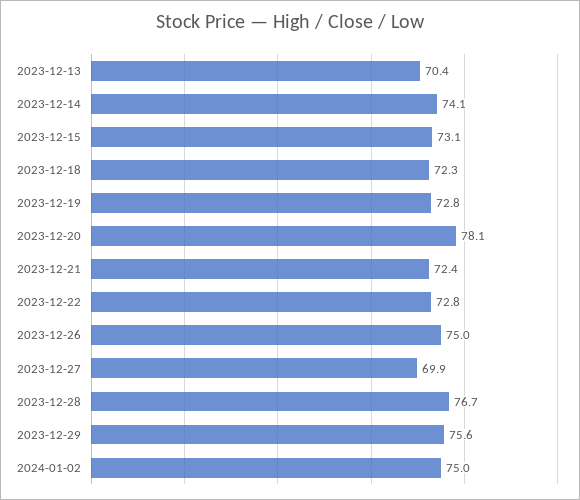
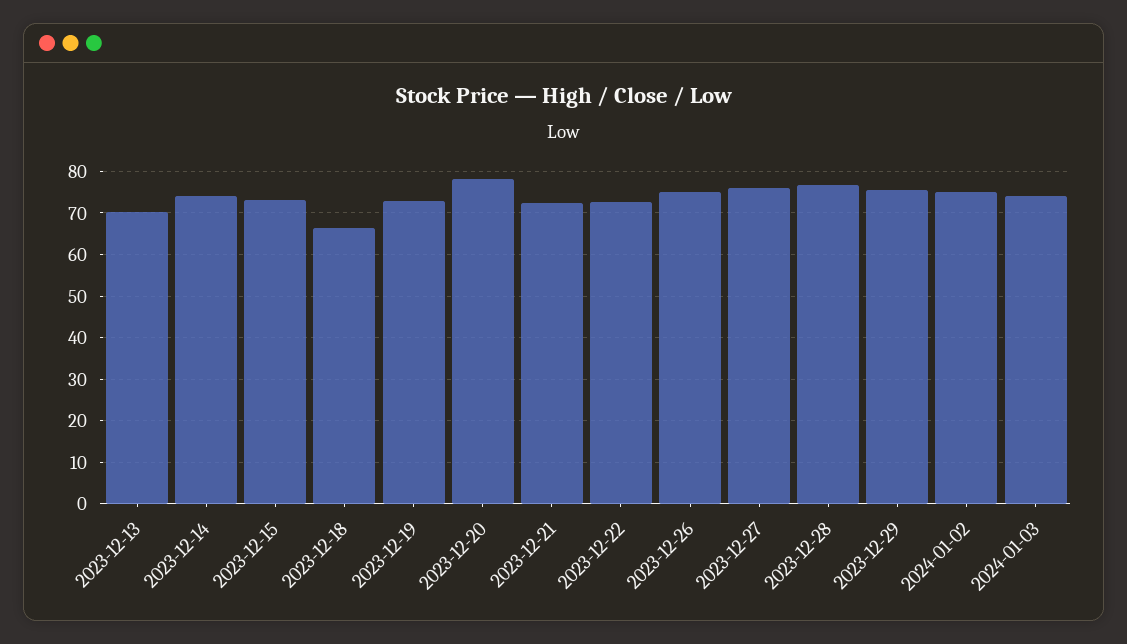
2023-12-18: 72.3 -> 66
2023-12-27: 69.9 -> 76
2024-01-03: none -> 74

